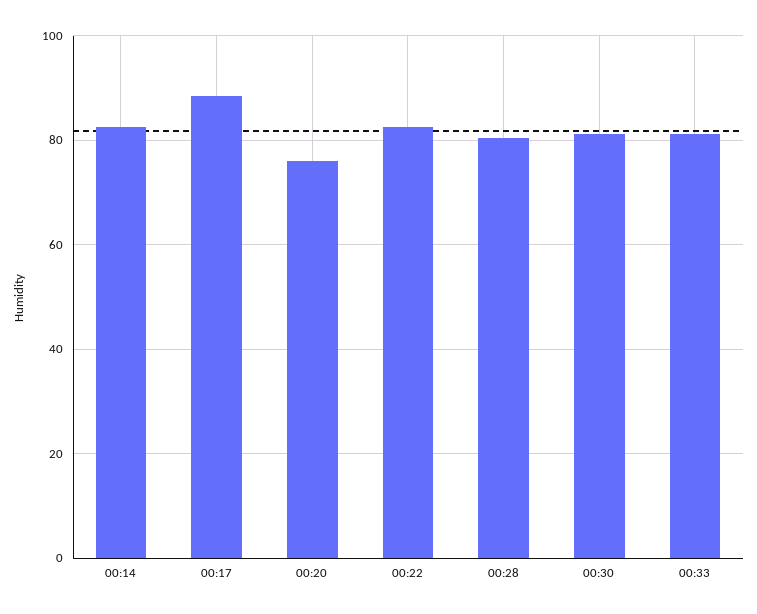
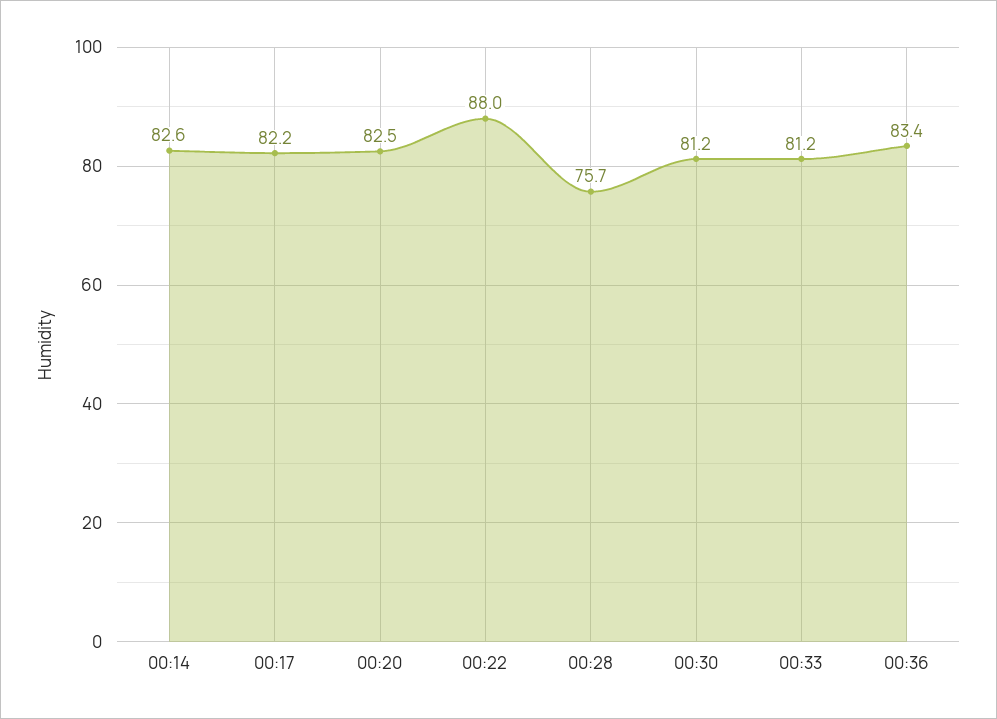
00:17: 88 -> 82.2
00:20: 76 -> 82.5
00:22: 82 -> 88
00:28: 80 -> 75.7
00:36: none -> 83.4

